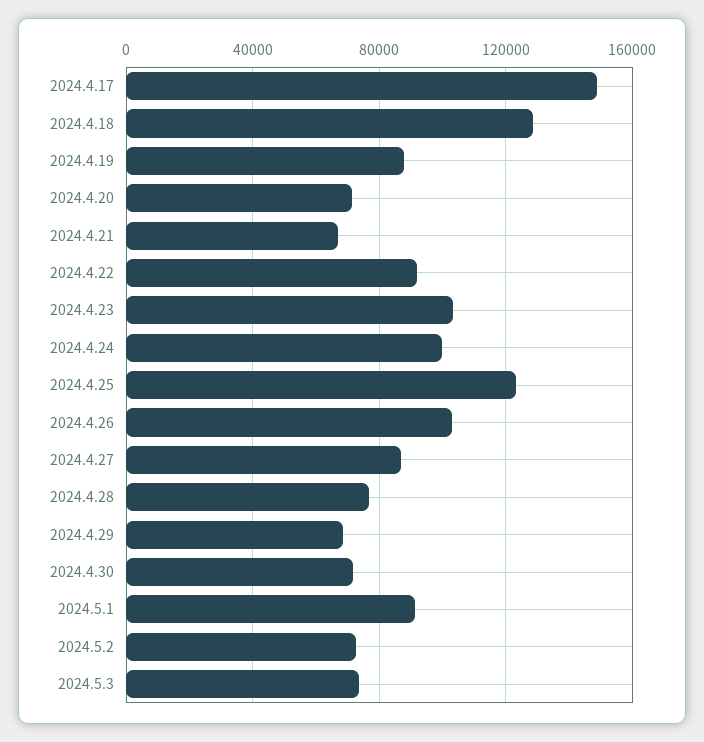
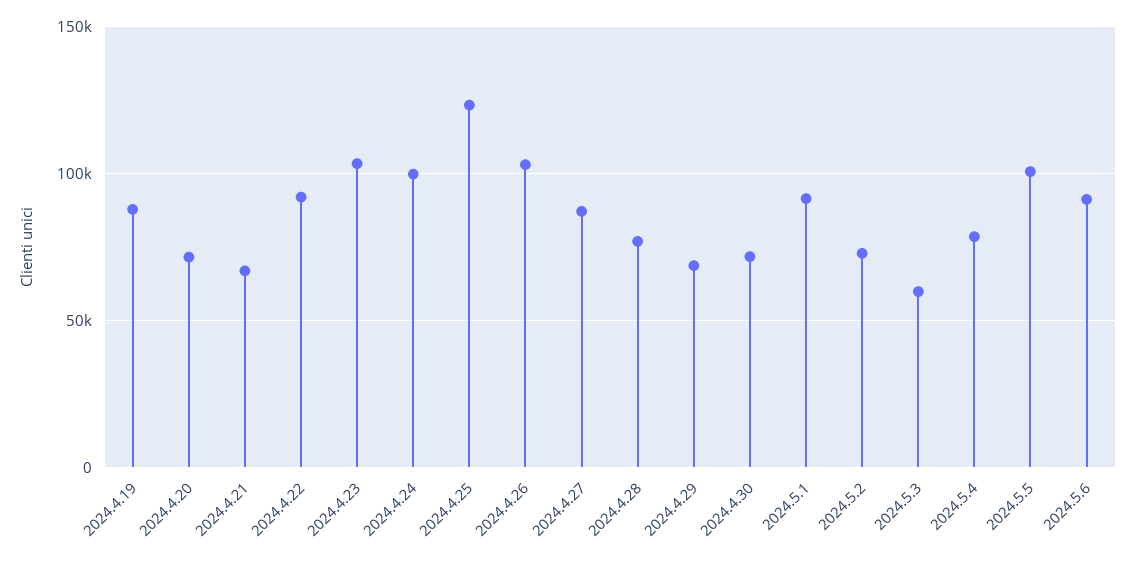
2024.4.17: 150000 -> none
2024.4.18: 130000 -> none
2024.5.3: 75000 -> 60000
2024.5.4: none -> 80000
2024.5.5: none -> 100000
2024.5.6: none -> 90000

